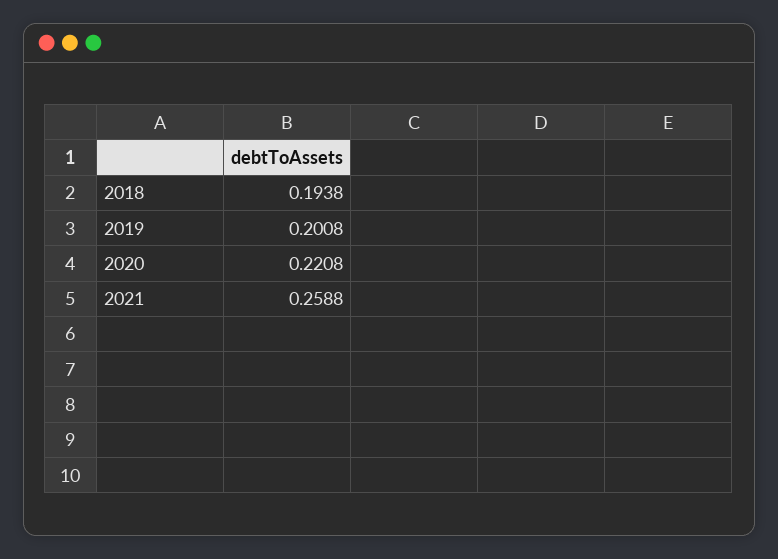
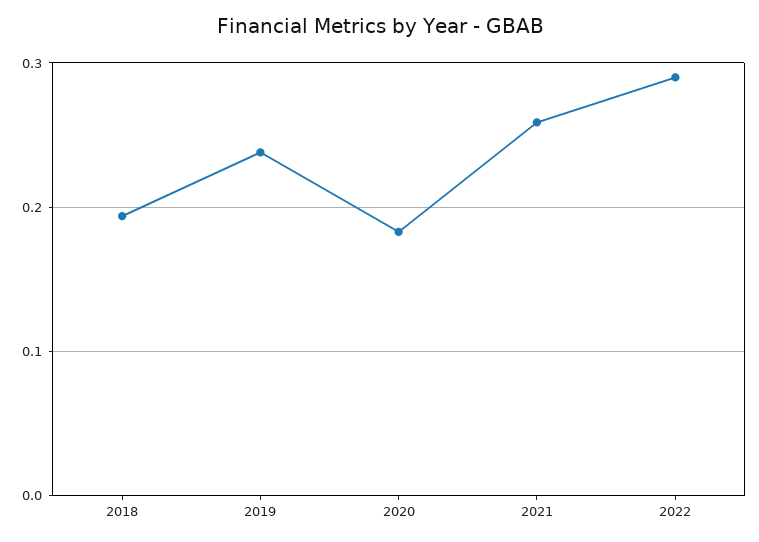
2019: 0.2008 -> 0.24
2020: 0.2208 -> 0.18
2022: none -> 0.29

